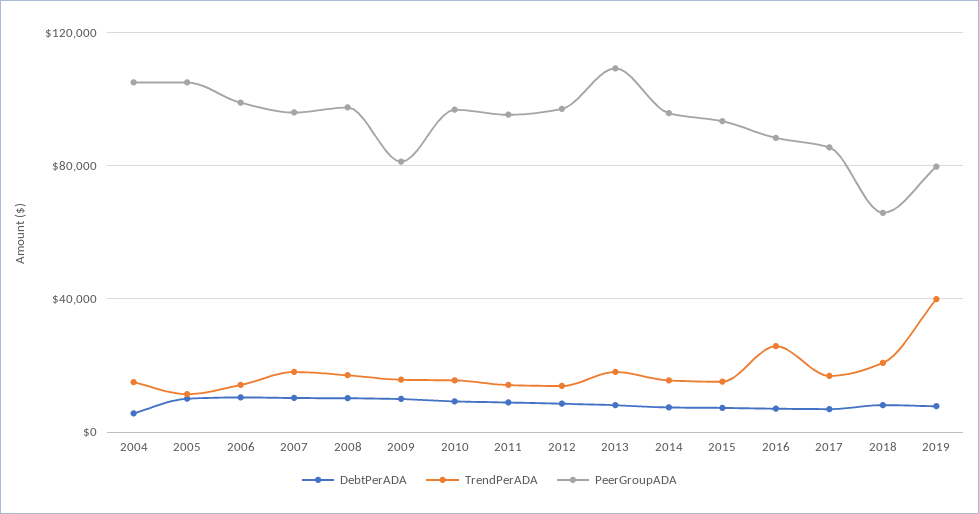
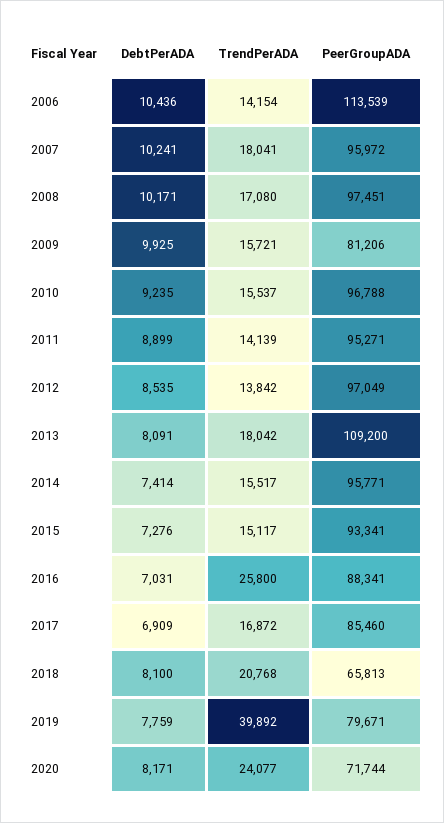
DebtPerADA, 2004: 5000 -> none
TrendPerADA, 2004: 15000 -> none
PeerGroupADA, 2004: 105000 -> none
DebtPerADA, 2005: 10000 -> none
TrendPerADA, 2005: 10000 -> none
PeerGroupADA, 2005: 105000 -> none
PeerGroupADA, 2006: 100000 -> 113539
DebtPerADA, 2020: none -> 8171
TrendPerADA, 2020: none -> 24077
PeerGroupADA, 2020: none -> 71744

